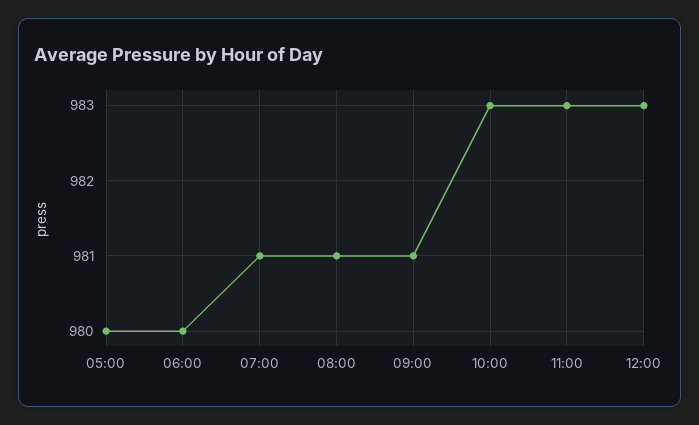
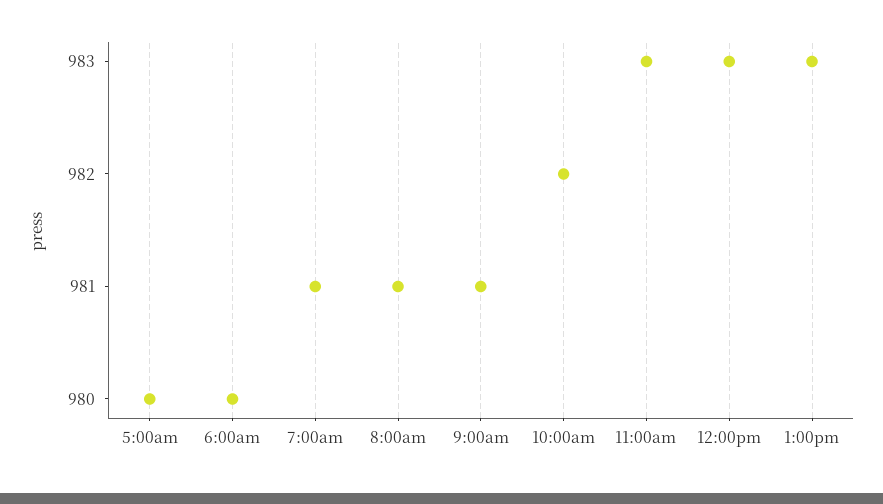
10:00: 983 -> 982
1:00pm: none -> 983

